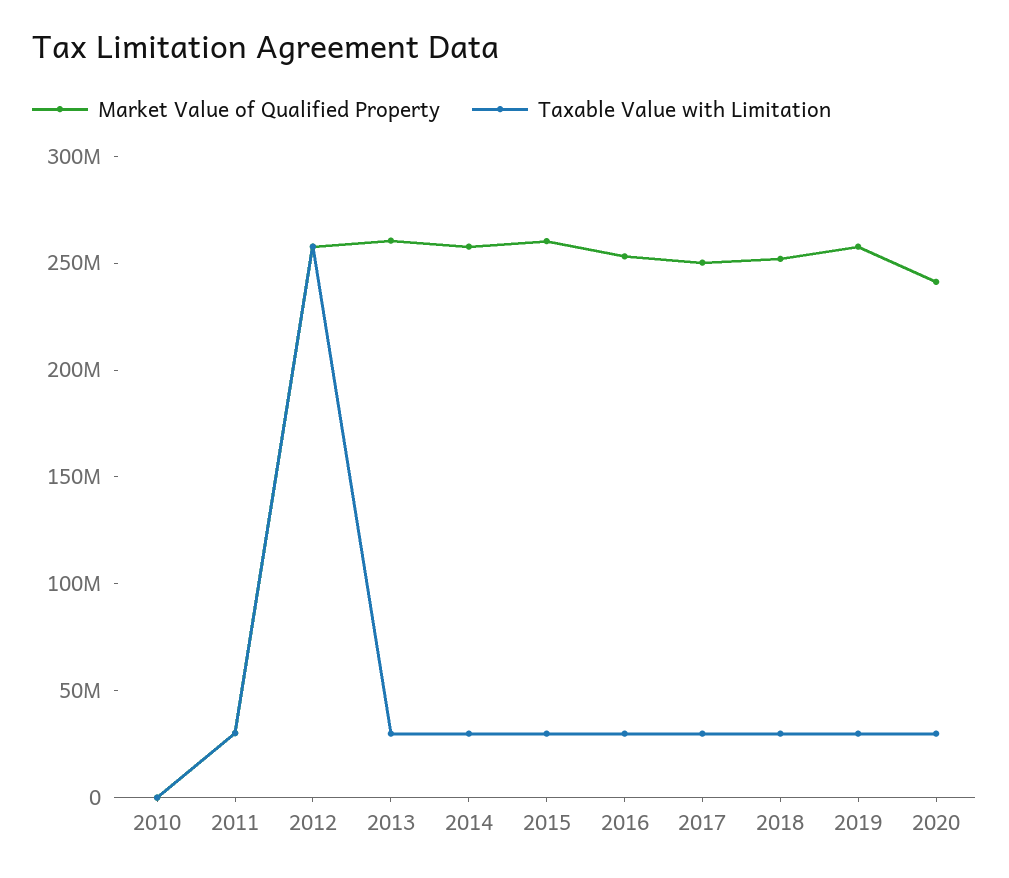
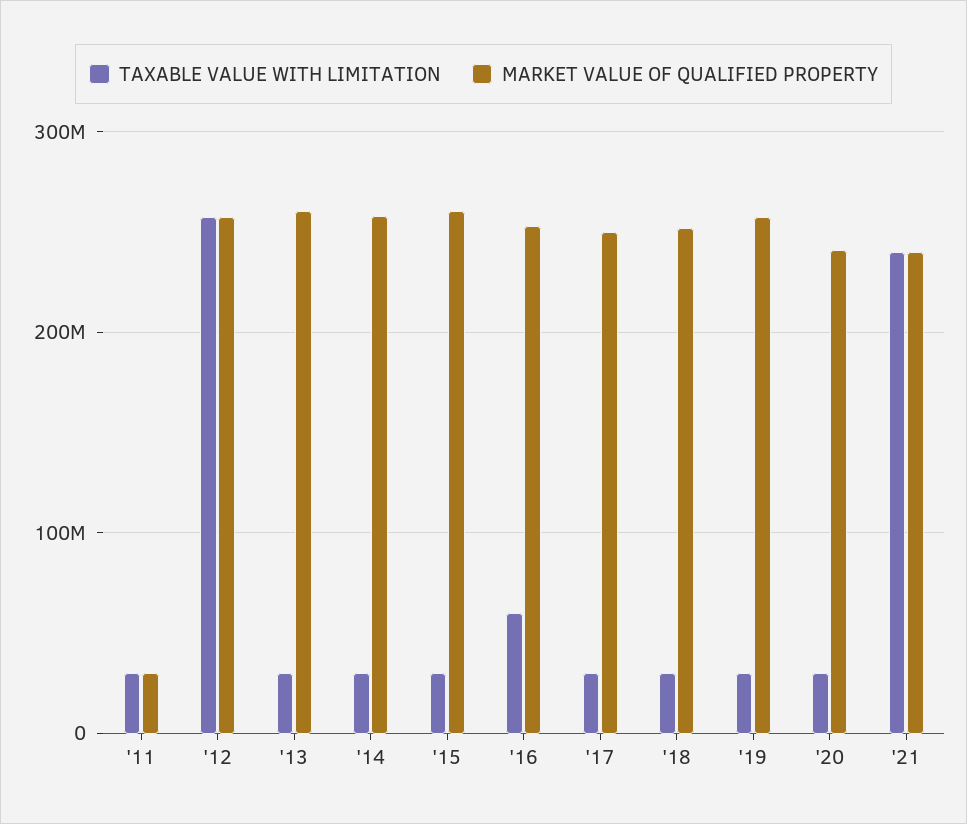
Market Value of Qualified Property, 2010: 0 -> none
Taxable Value with Limitation, 2010: 0 -> none
Taxable Value with Limitation, 2016: 30000000 -> 60000000
Taxable Value with Limitation, '21: none -> 240000000
Market Value of Qualified Property, '21: none -> 240000000

